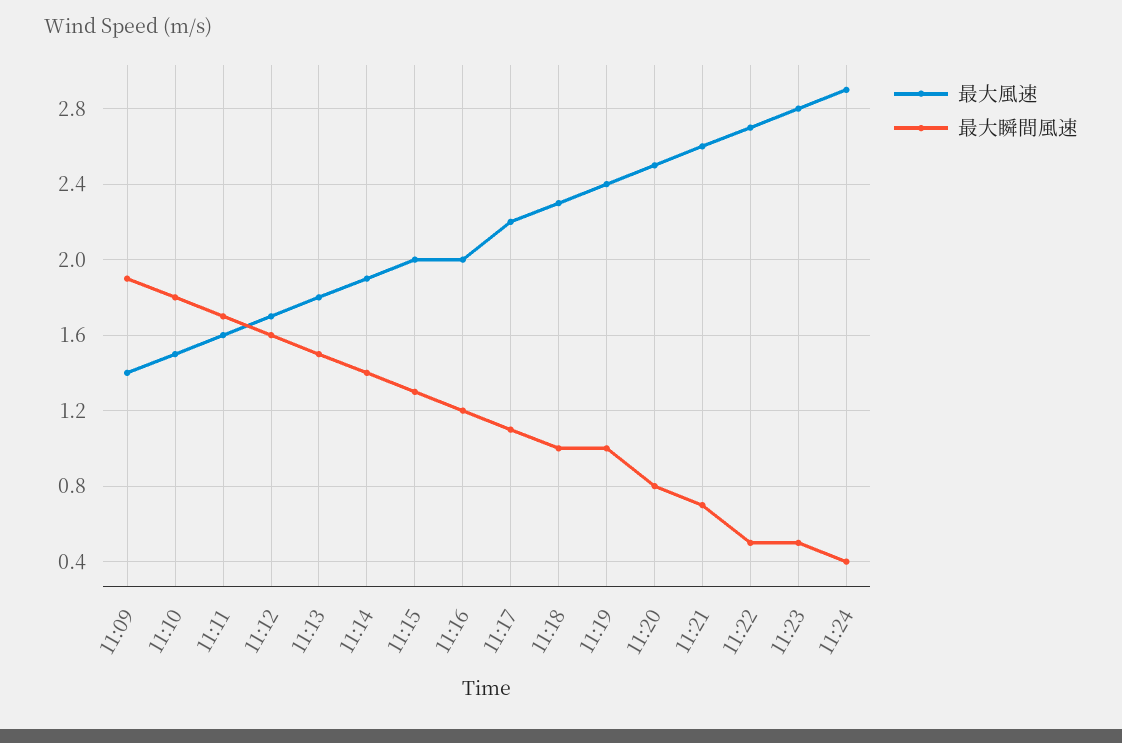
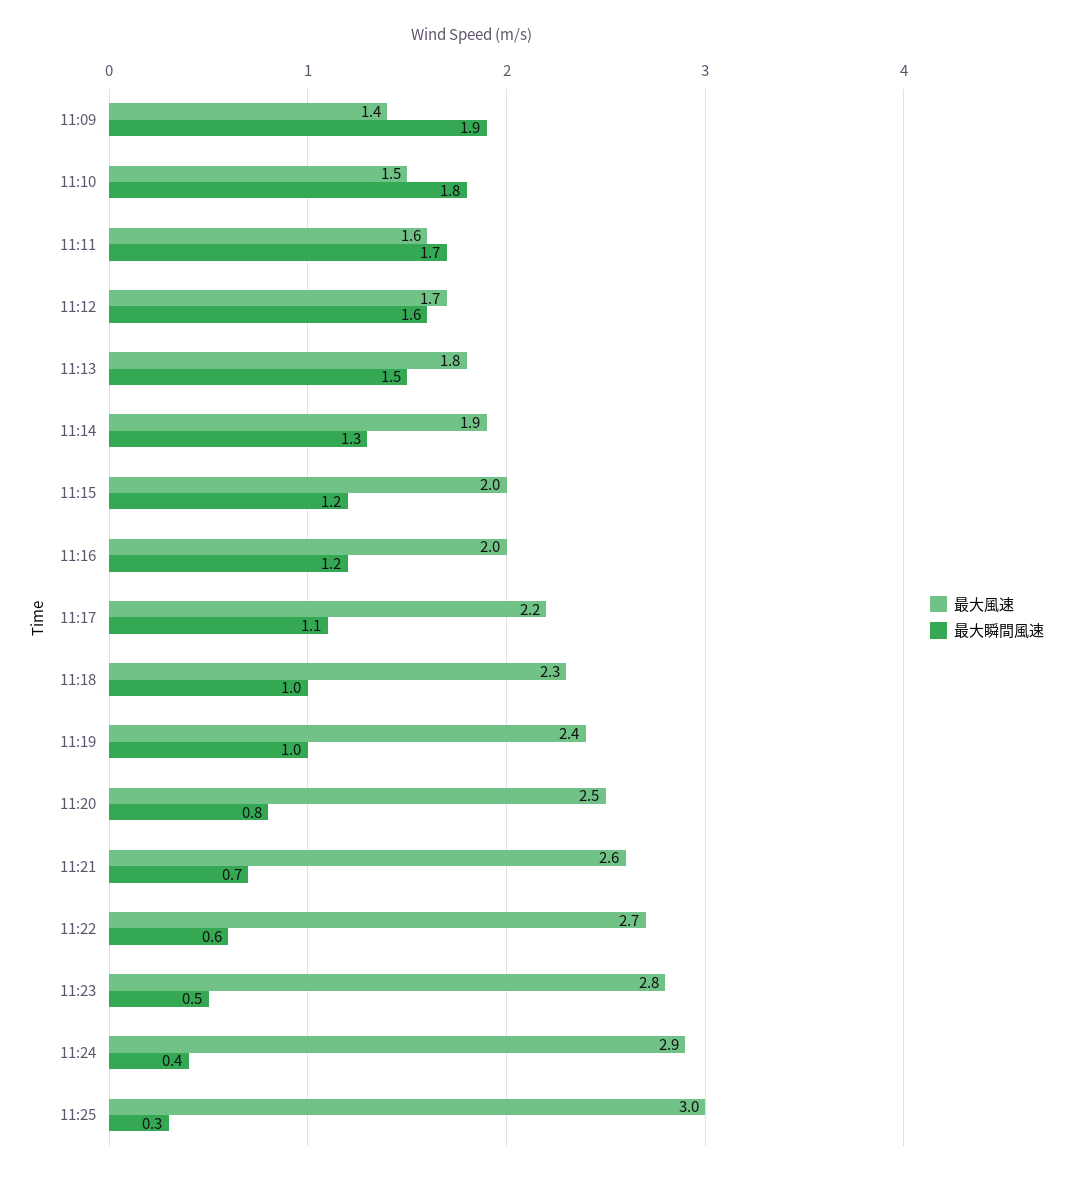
最大瞬間風速, 11:14: 1.4 -> 1.3
最大瞬間風速, 11:15: 1.3 -> 1.2
最大瞬間風速, 11:22: 0.5 -> 0.6
最大風速, 11:25: none -> 3
最大瞬間風速, 11:25: none -> 0.3

